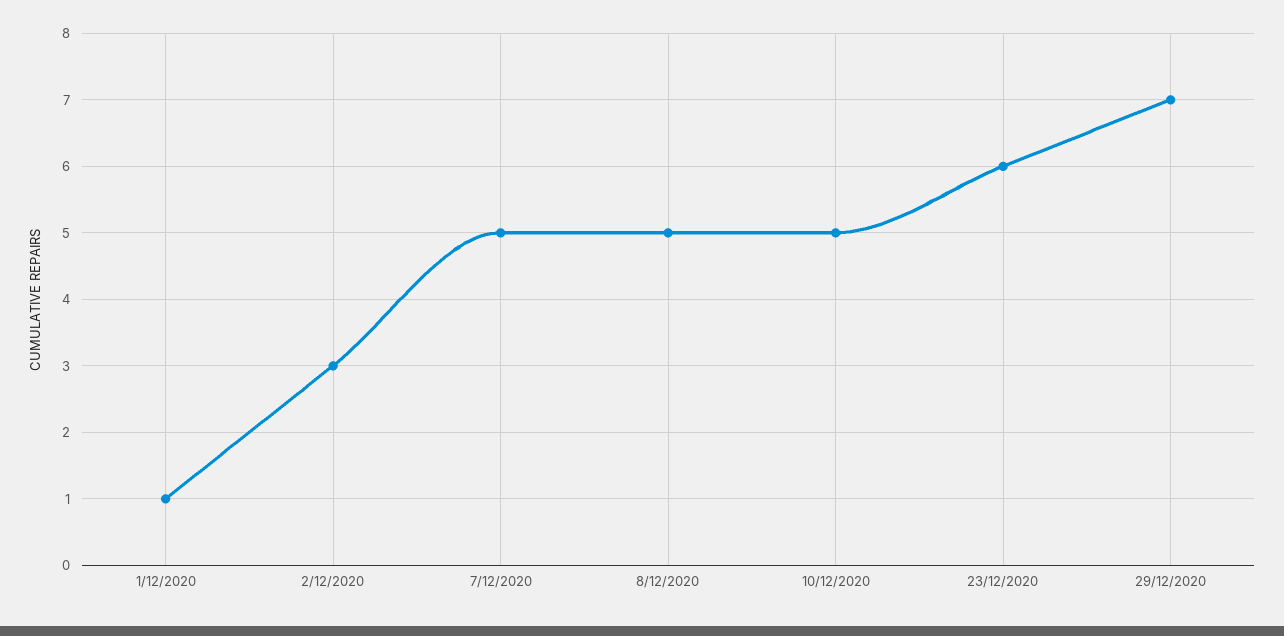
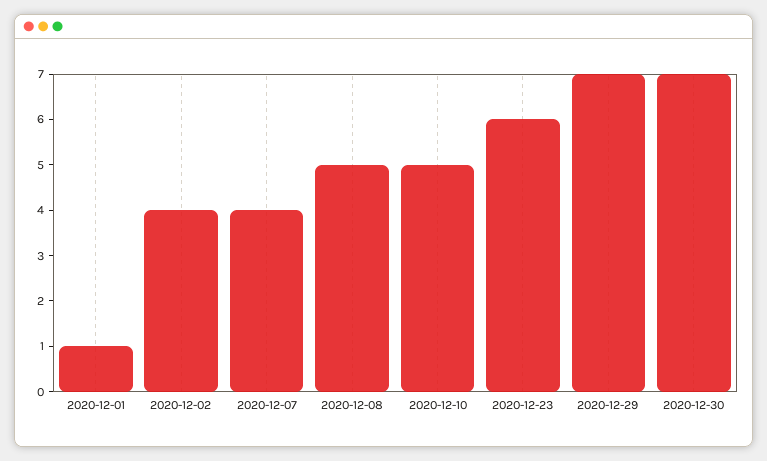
2/12/2020: 3 -> 4
7/12/2020: 5 -> 4
2020-12-30: none -> 7

